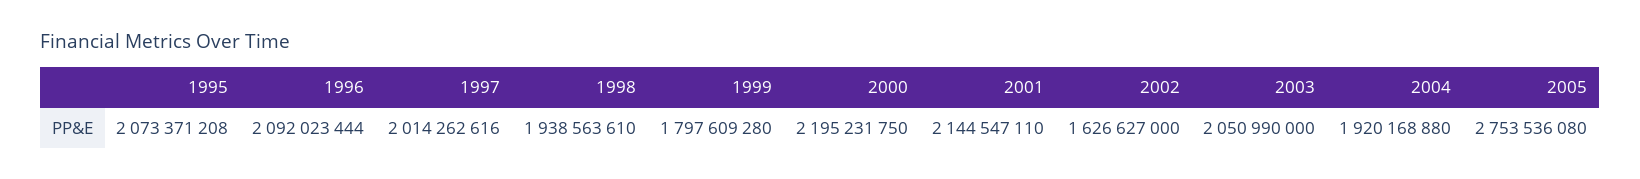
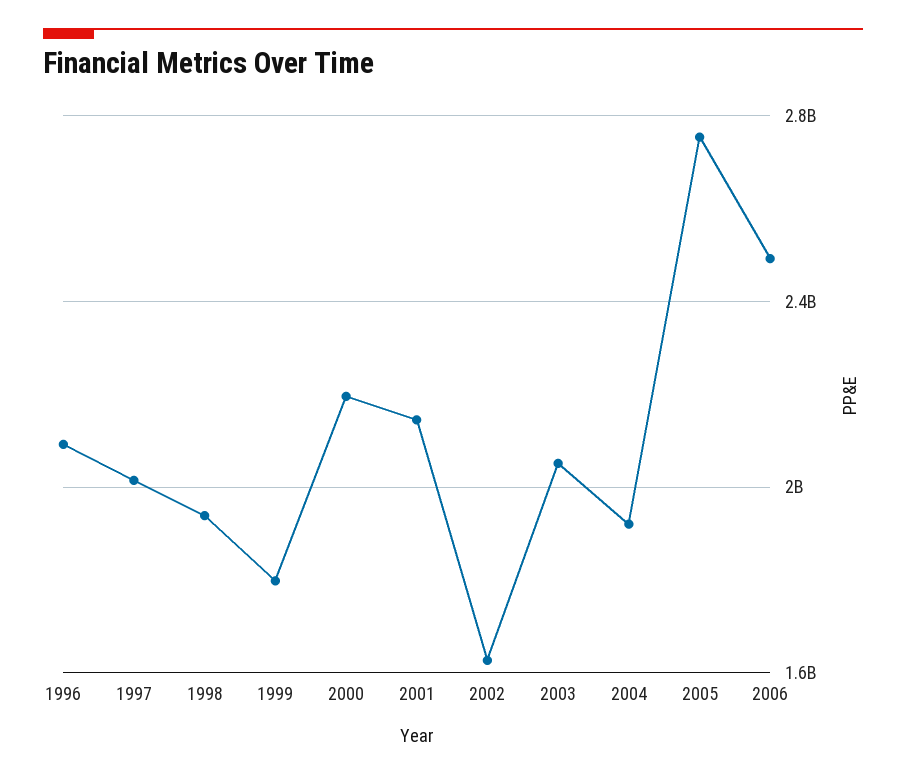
1995: 2073371208 -> none
2006: none -> 2500000000

